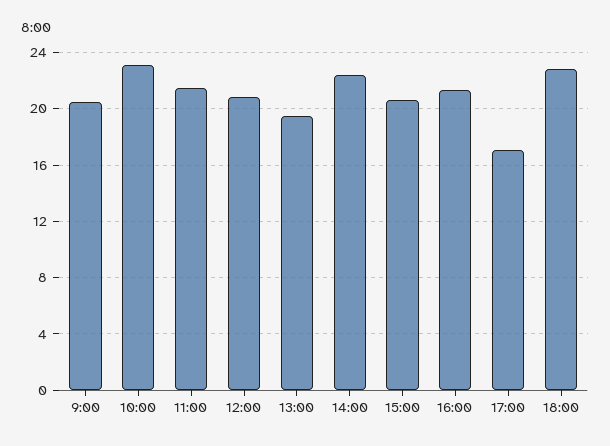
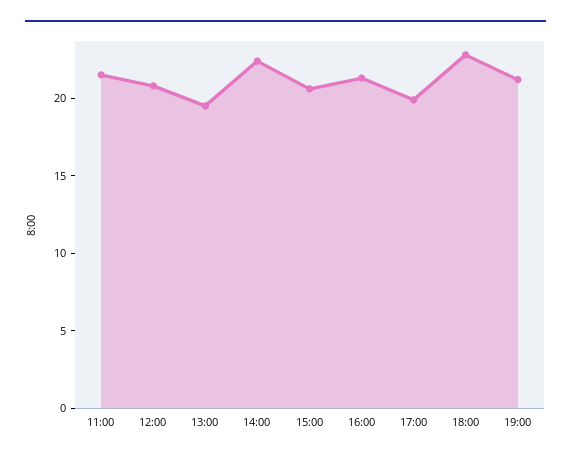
9:00: 20.5 -> none
10:00: 23 -> none
17:00: 17 -> 20
19:00: none -> 21

